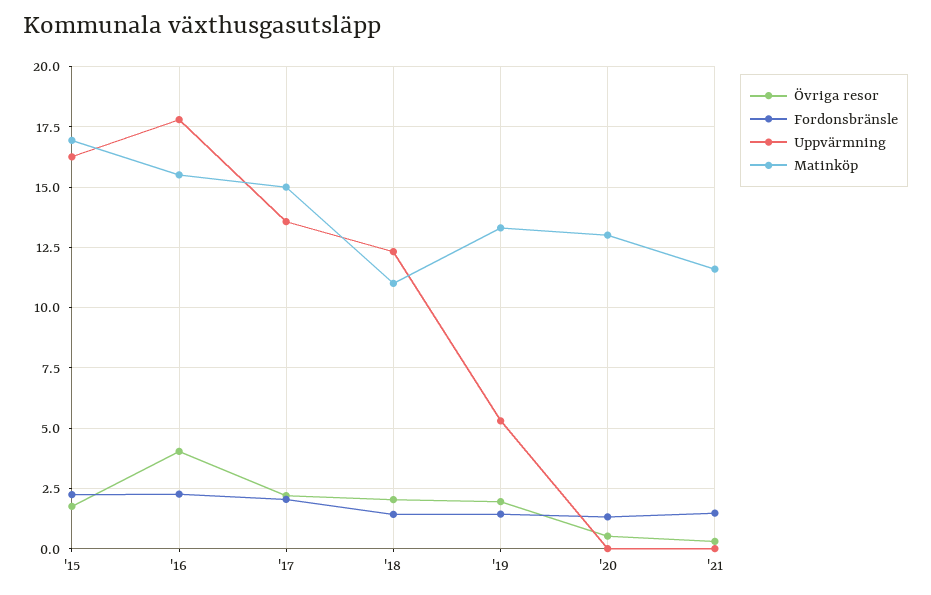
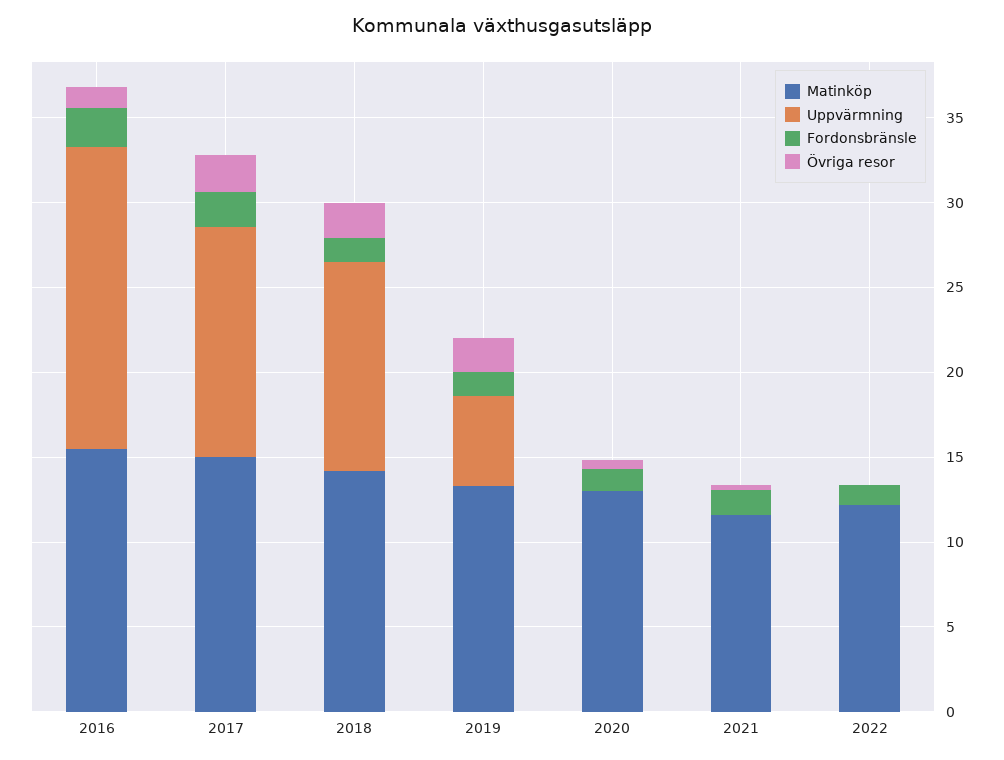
Övriga resor, '15: 1.75 -> none
Fordonsbränsle, '15: 2.25 -> none
Uppvärmning, '15: 16.25 -> none
Matinköp, '15: 17 -> none
Övriga resor, '16: 4 -> 1
Matinköp, '18: 11 -> 14
Matinköp, 2022: none -> 12
Uppvärmning, 2022: none -> 0
Fordonsbränsle, 2022: none -> 1
Övriga resor, 2022: none -> 0

